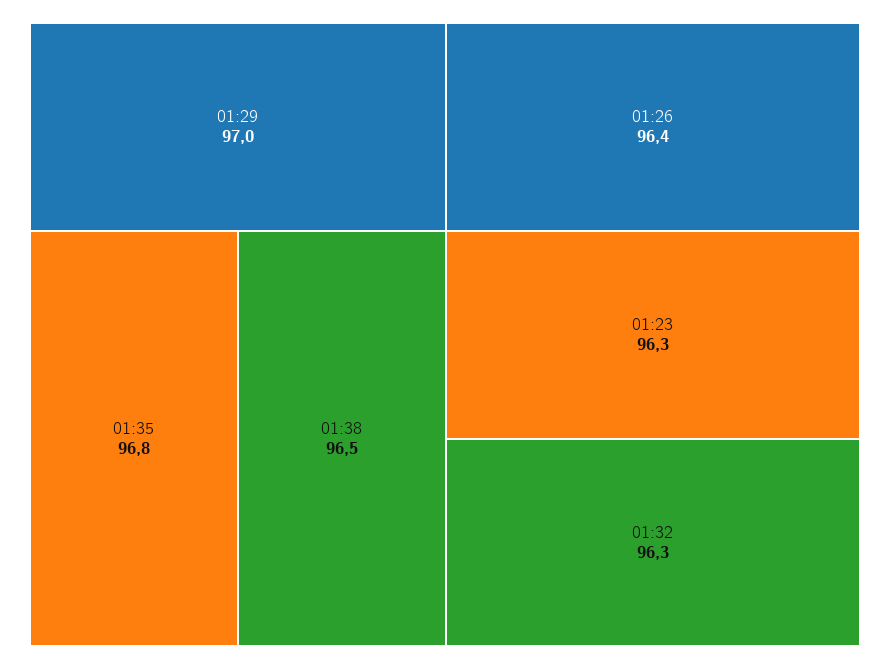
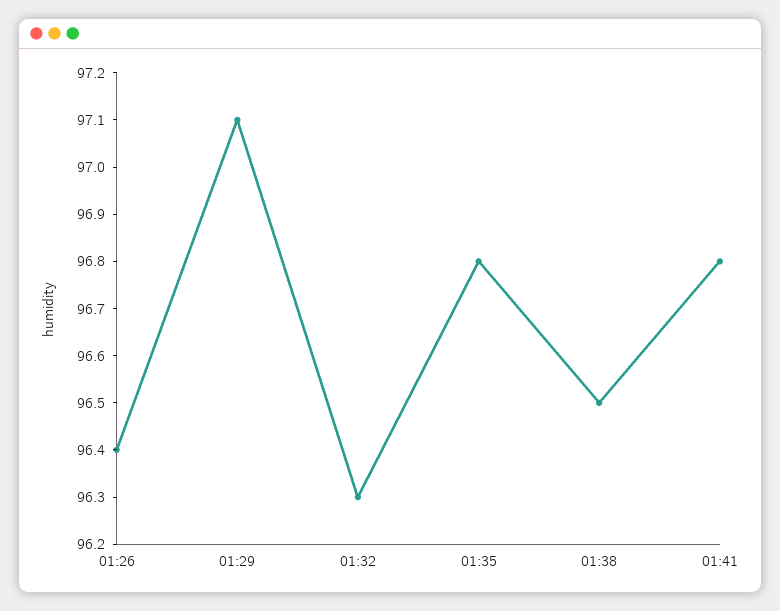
01:29: 97 -> 97.1
01:23: 96.3 -> none
01:41: none -> 96.8

